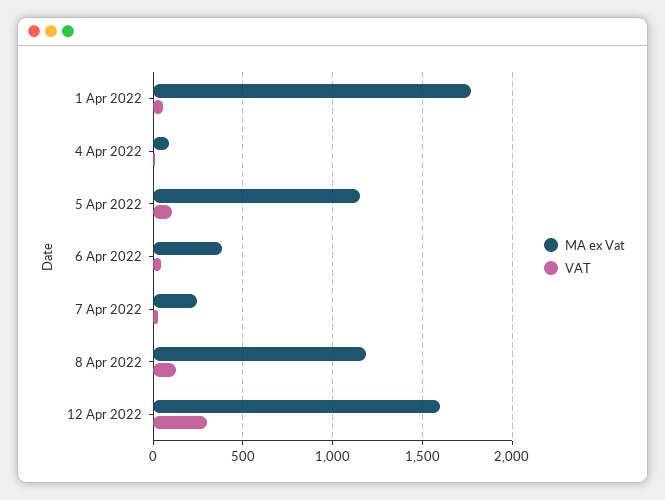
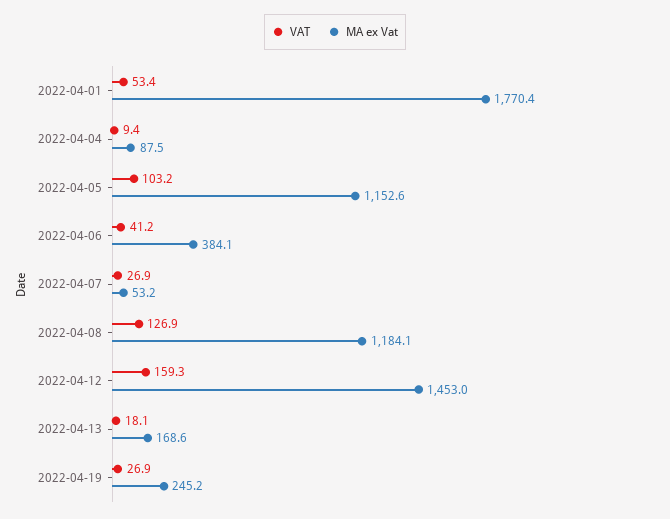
MA ex Vat, 7 Apr 2022: 250 -> 53.2
MA ex Vat, 12 Apr 2022: 1600 -> 1453
VAT, 12 Apr 2022: 300 -> 159.3
VAT, 2022-04-13: none -> 18.1
MA ex Vat, 2022-04-13: none -> 168.6
VAT, 2022-04-19: none -> 26.9
MA ex Vat, 2022-04-19: none -> 245.2

